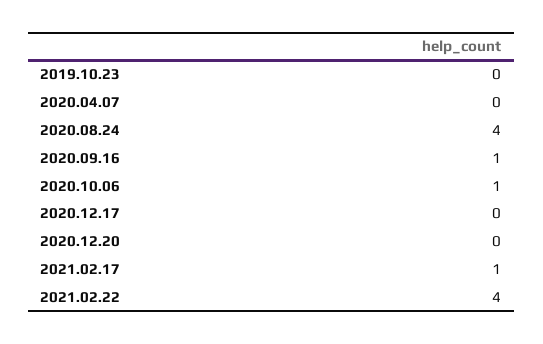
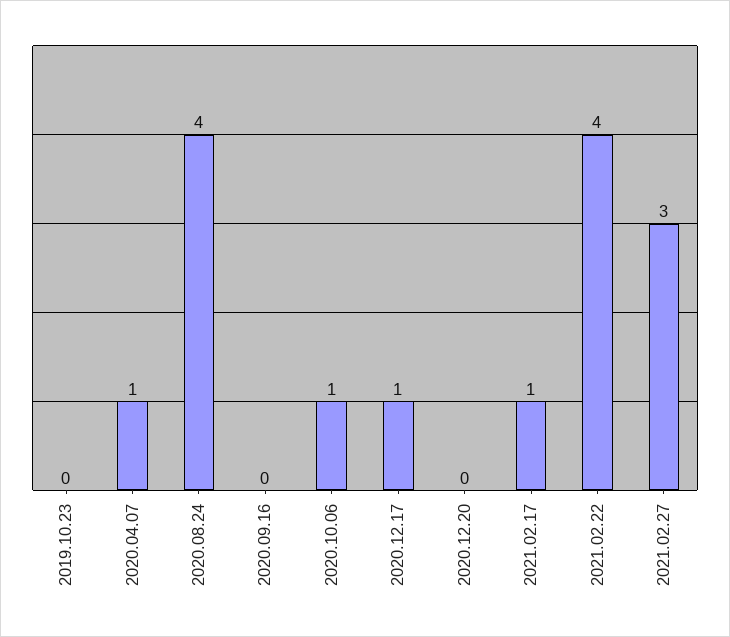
2020.04.07: 0 -> 1
2020.09.16: 1 -> 0
2020.12.17: 0 -> 1
2021.02.27: none -> 3

